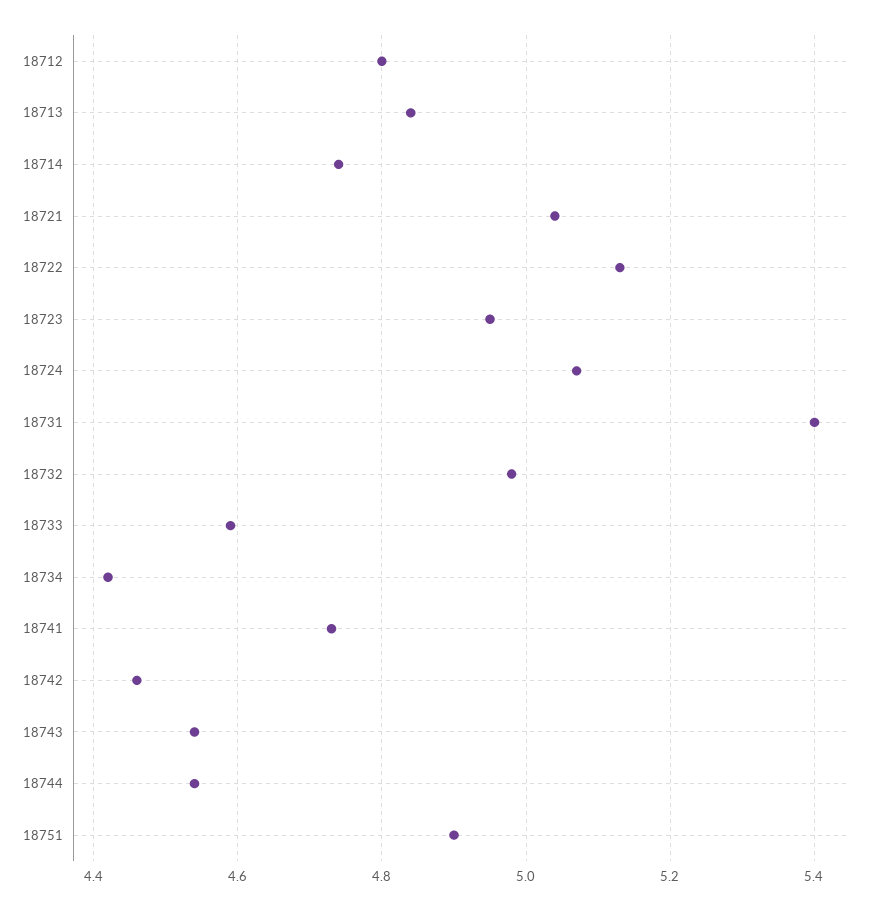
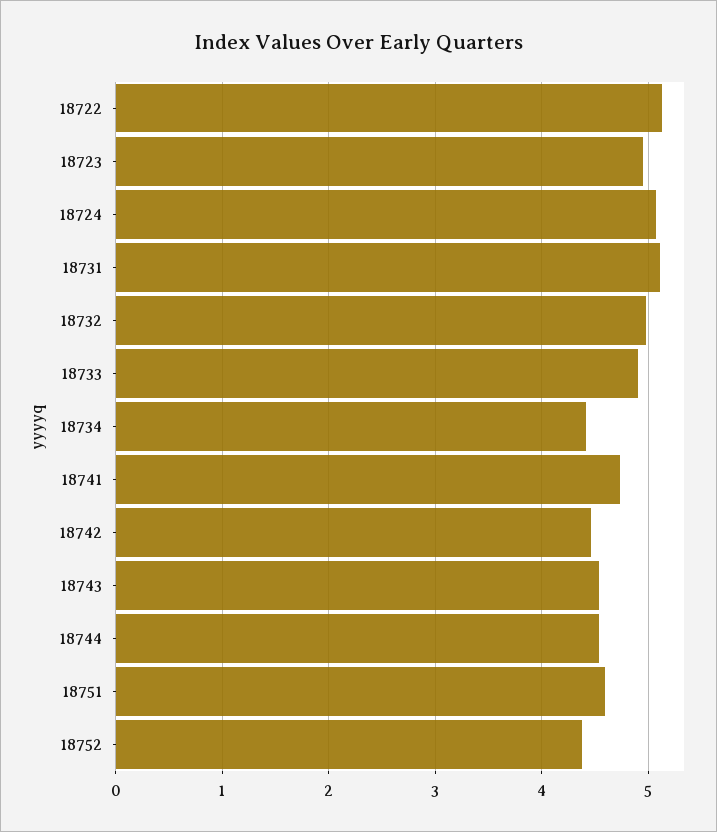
18712: 4.8 -> none
18713: 4.85 -> none
18714: 4.75 -> none
18721: 5.05 -> none
18731: 5.4 -> 5.1
18733: 4.6 -> 4.9
18751: 4.9 -> 4.6
18752: none -> 4.4

